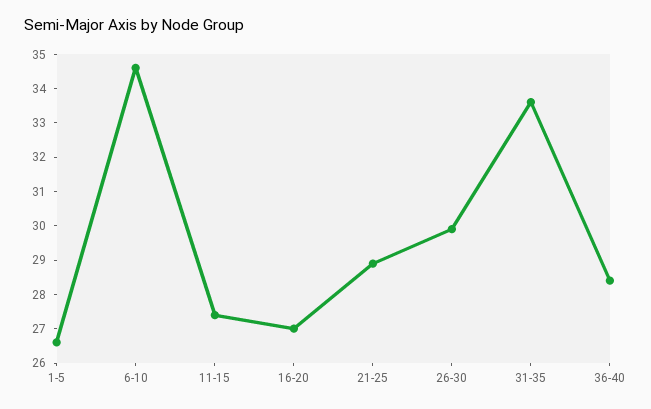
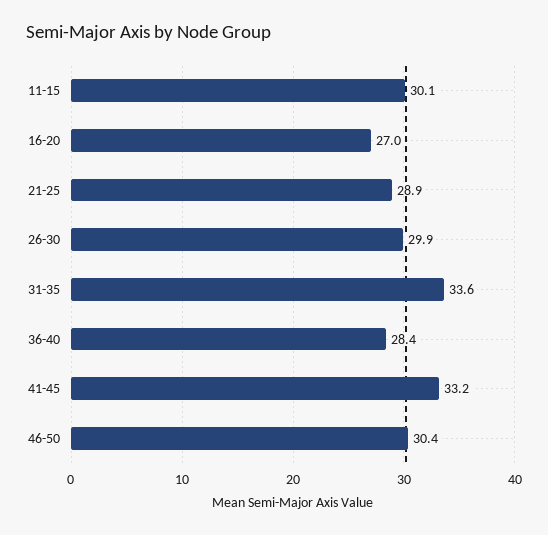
1-5: 26.5 -> none
6-10: 34.5 -> none
11-15: 27.5 -> 30.1
41-45: none -> 33.2
46-50: none -> 30.4

